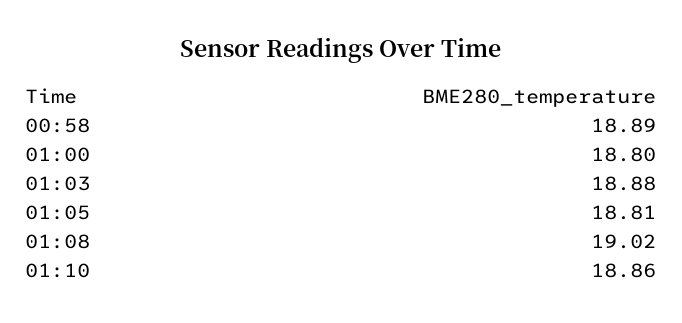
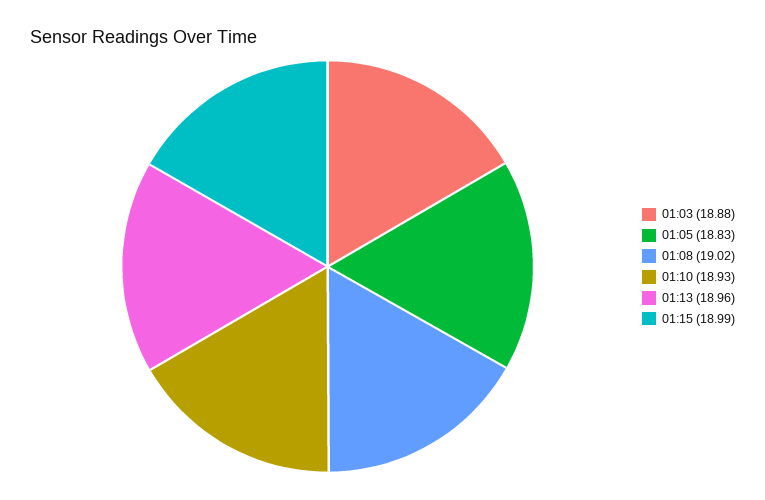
00:58: 18.89 -> none
01:00: 18.8 -> none
01:05: 18.81 -> 18.83
01:10: 18.86 -> 18.93
01:13: none -> 18.96
01:15: none -> 18.99

